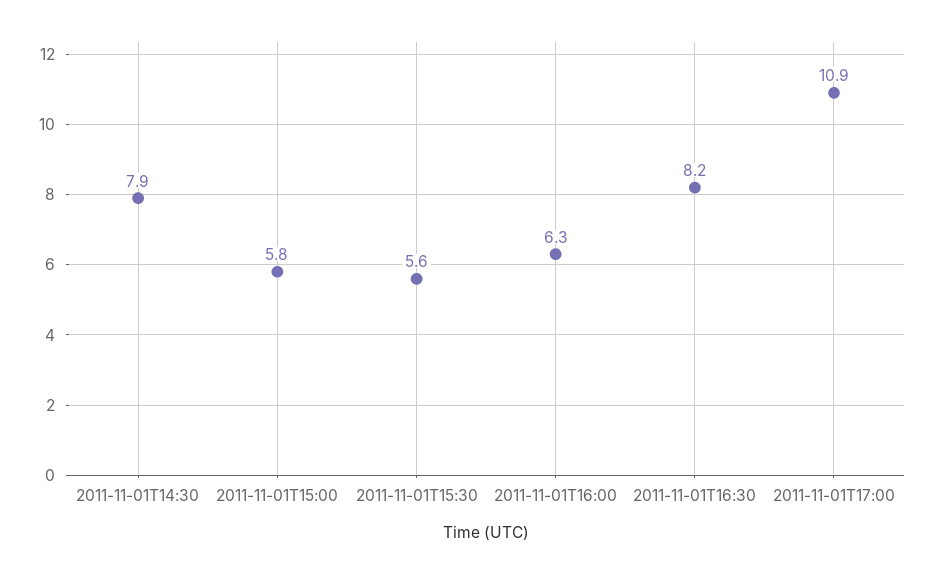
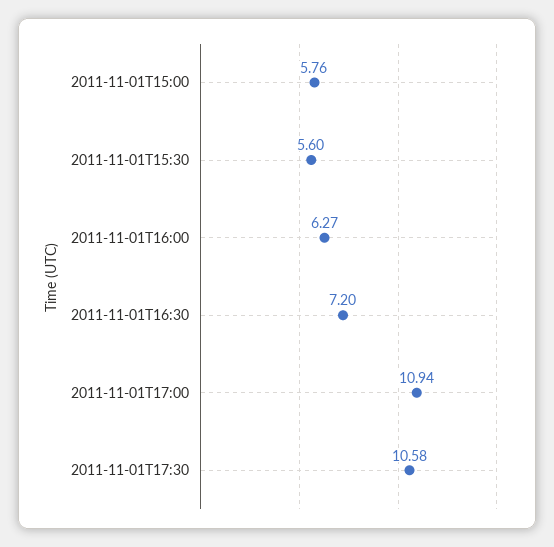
2011-11-01T14:30: 7.9 -> none
2011-11-01T16:30: 8.2 -> 7.2
2011-11-01T17:30: none -> 10.58

